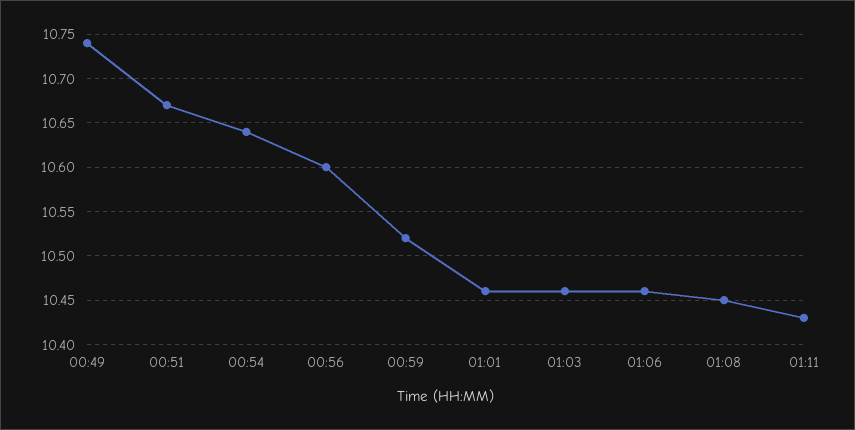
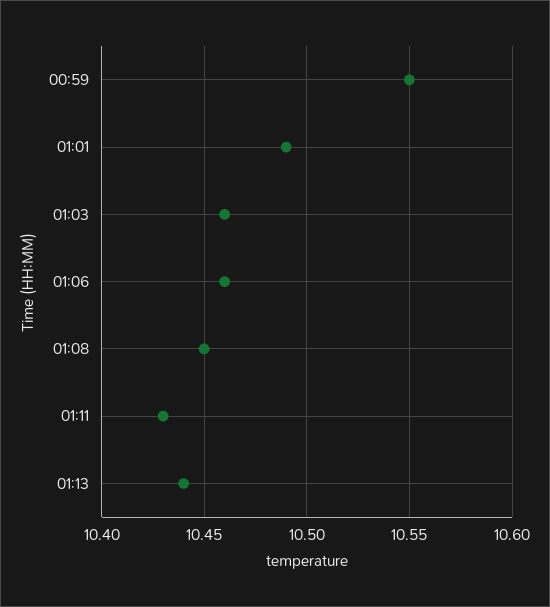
00:49: 10.74 -> none
00:51: 10.67 -> none
00:54: 10.64 -> none
00:56: 10.6 -> none
00:59: 10.52 -> 10.55
01:01: 10.46 -> 10.49
01:13: none -> 10.44

